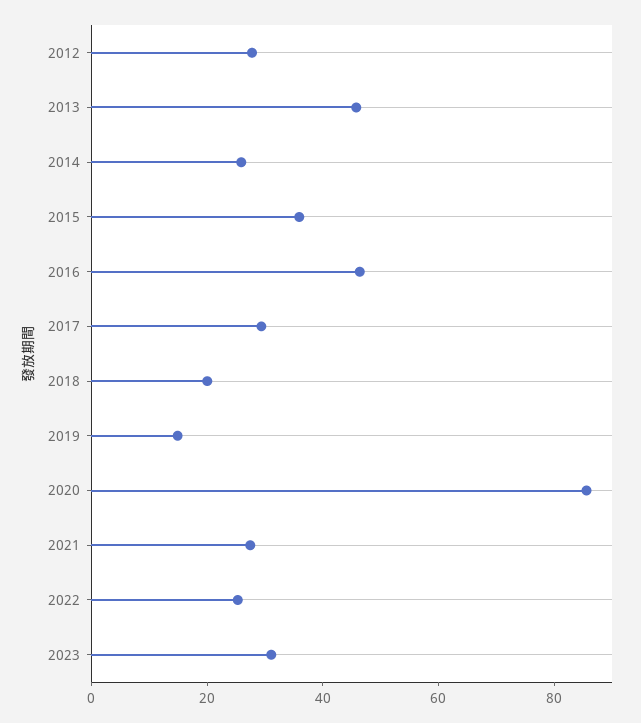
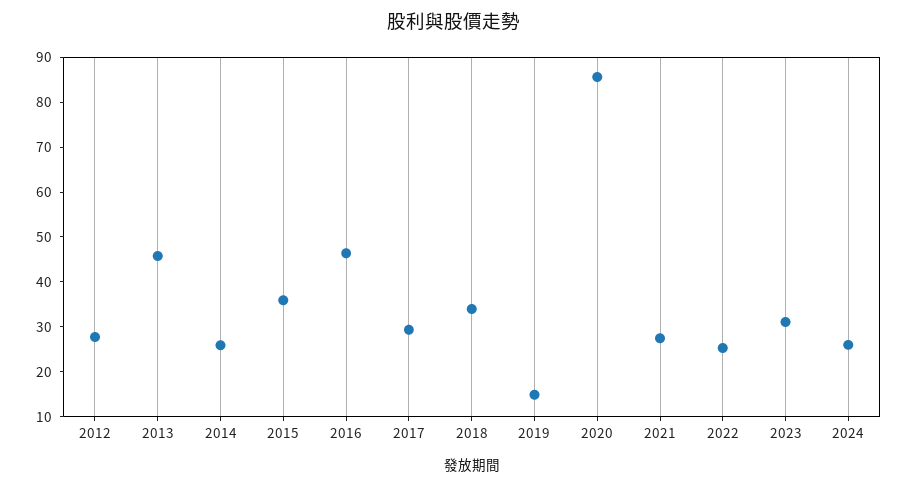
2018: 20 -> 34
2024: none -> 26

